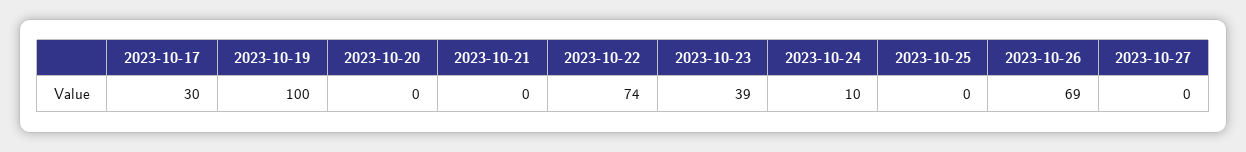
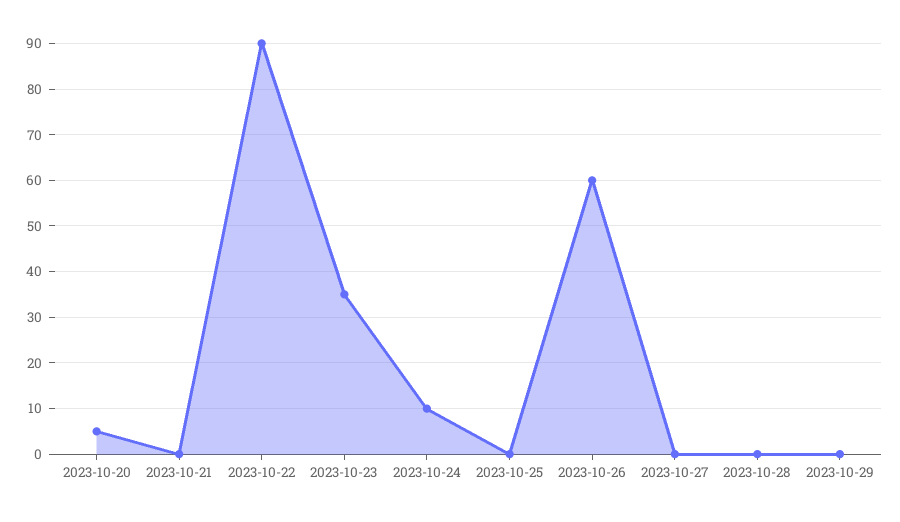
2023-10-17: 30 -> none
2023-10-19: 100 -> none
2023-10-20: 0 -> 5
2023-10-22: 74 -> 90
2023-10-23: 39 -> 35
2023-10-26: 69 -> 60
2023-10-28: none -> 0
2023-10-29: none -> 0

